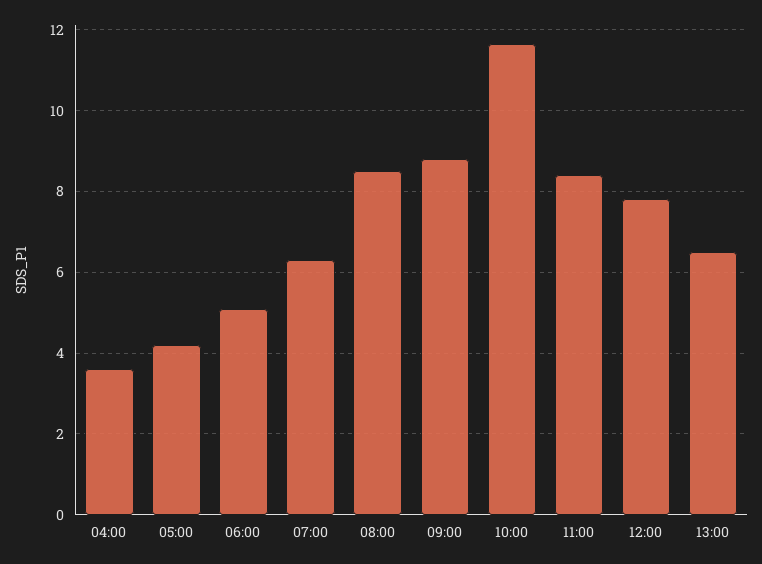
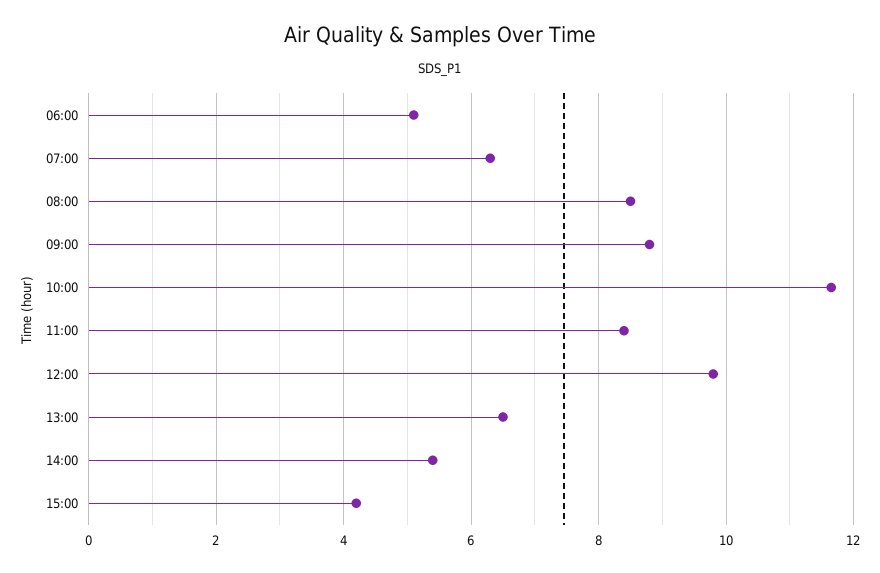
04:00: 3.6 -> none
05:00: 4.2 -> none
12:00: 7.8 -> 9.8
14:00: none -> 5.4
15:00: none -> 4.2

